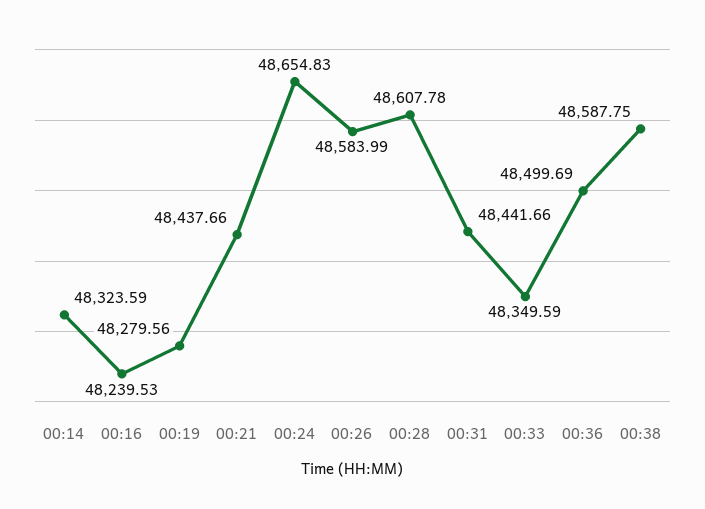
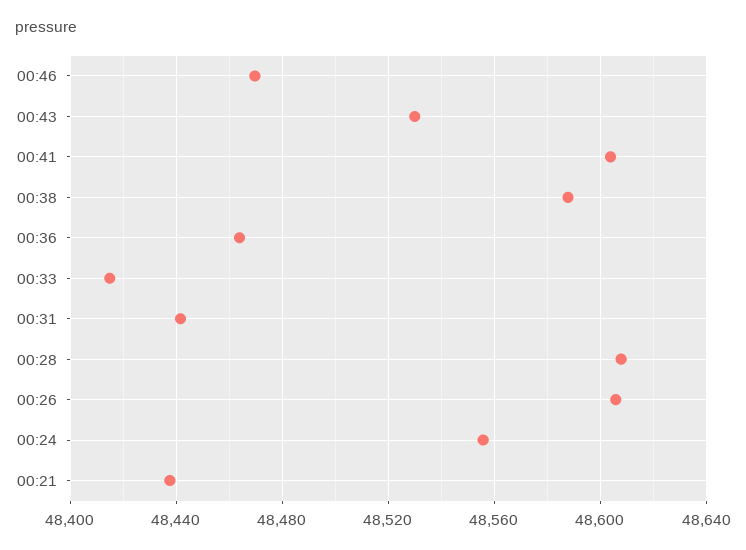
00:14: 48323.59 -> none
00:16: 48239.53 -> none
00:19: 48279.56 -> none
00:24: 48654.83 -> 48555
00:26: 48583.99 -> 48605
00:33: 48349.59 -> 48415
00:36: 48499.69 -> 48465
00:46: none -> 48470
00:43: none -> 48530
00:41: none -> 48605

